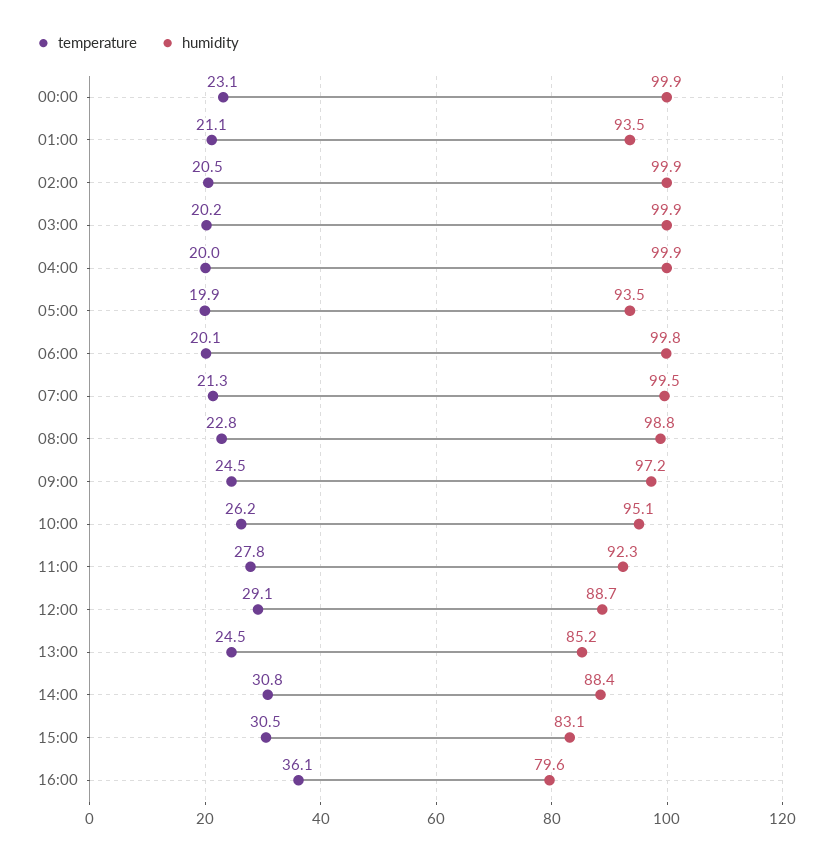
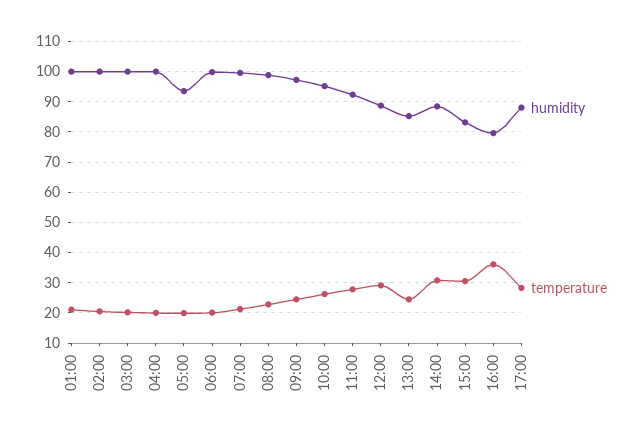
temperature, 00:00: 23.1 -> none
humidity, 00:00: 99.9 -> none
humidity, 01:00: 93.5 -> 100
humidity, 17:00: none -> 88
temperature, 17:00: none -> 28

